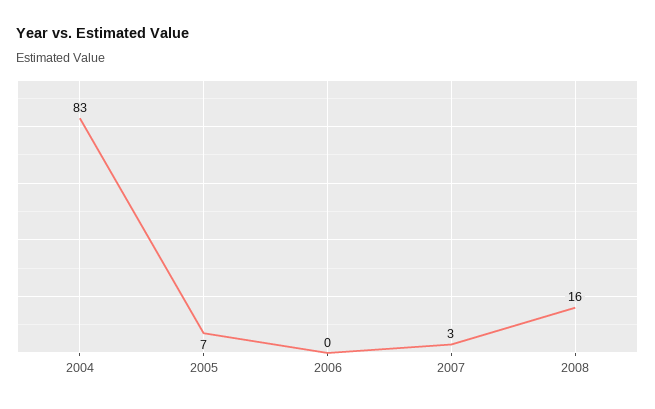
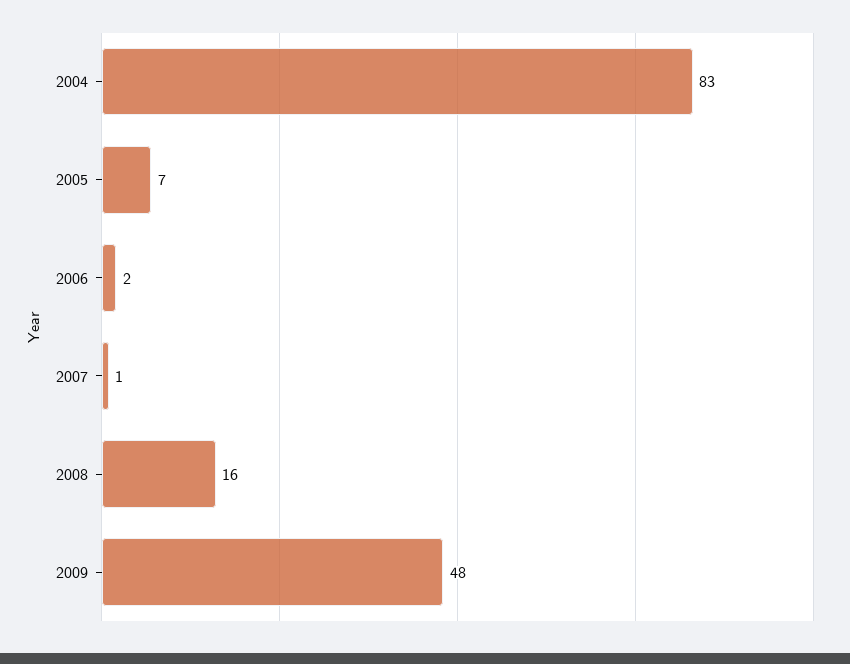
2006: 0 -> 2
2007: 3 -> 1
2009: none -> 48

